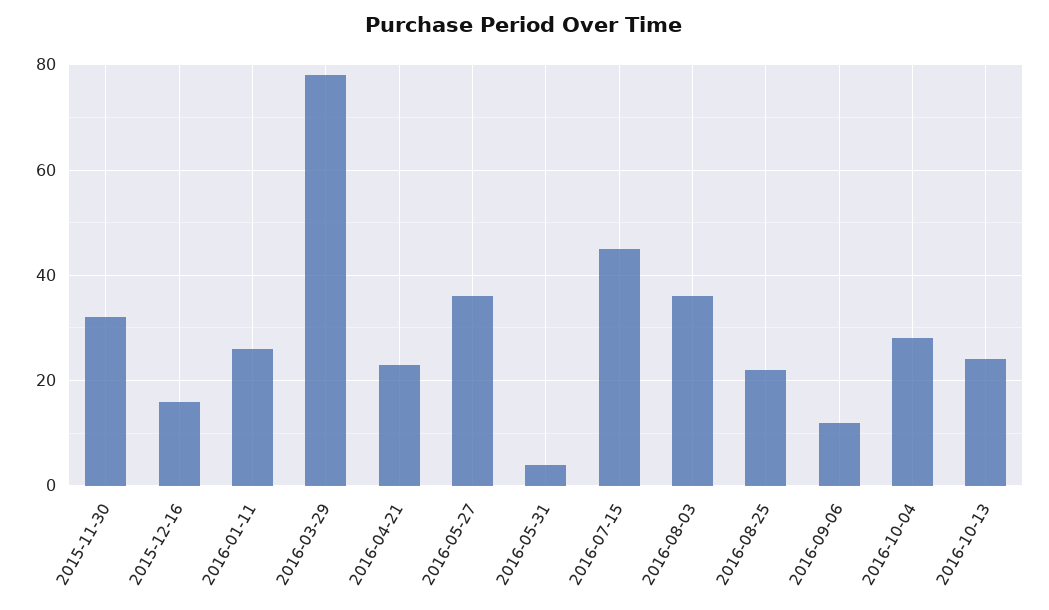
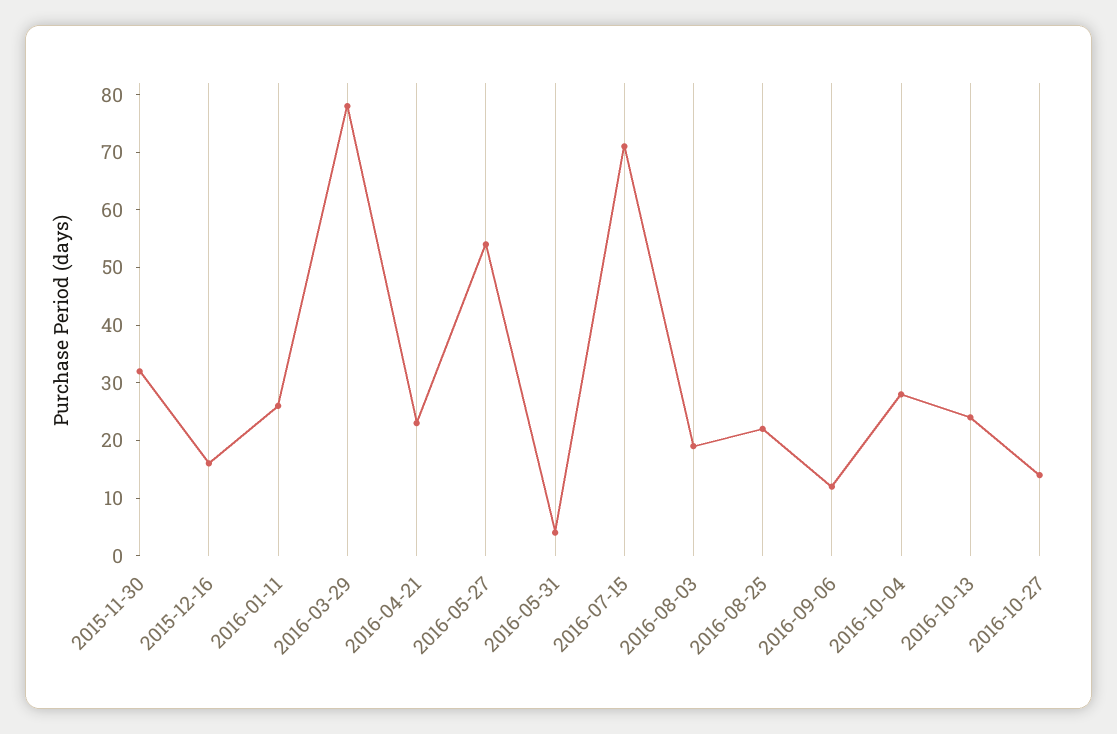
2016-05-27: 35 -> 55
2016-07-15: 45 -> 70
2016-08-03: 35 -> 20
2016-10-27: none -> 15

